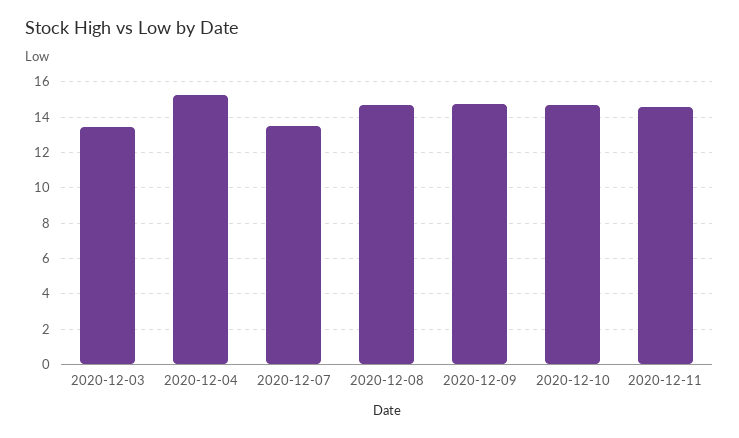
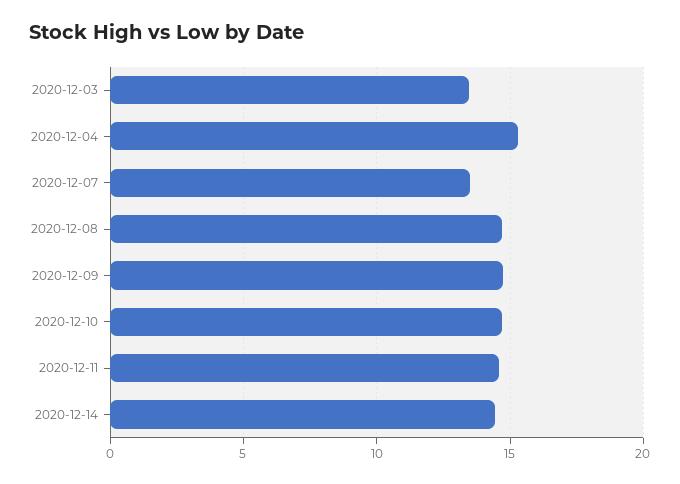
2020-12-14: none -> 14.5

